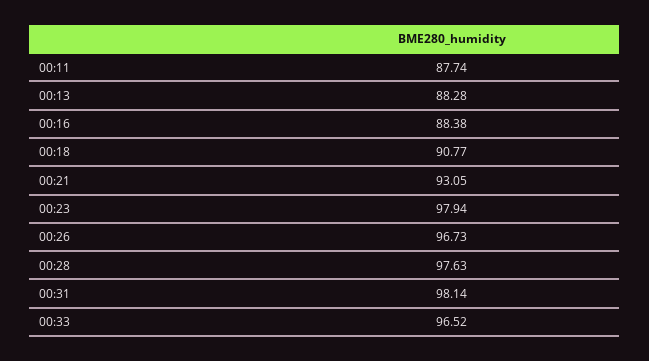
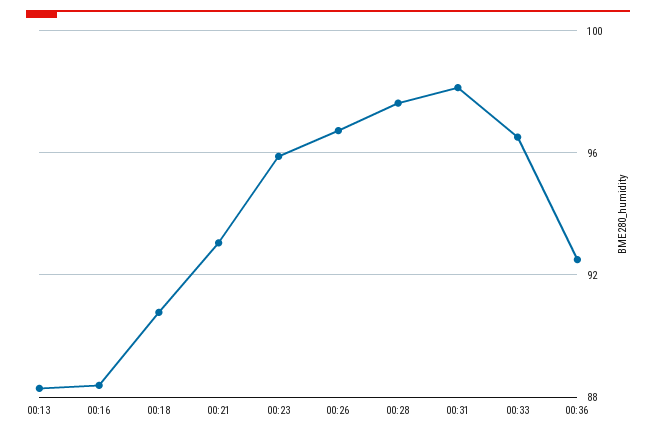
00:11: 87.74 -> none
00:23: 97.94 -> 96
00:36: none -> 92.5

